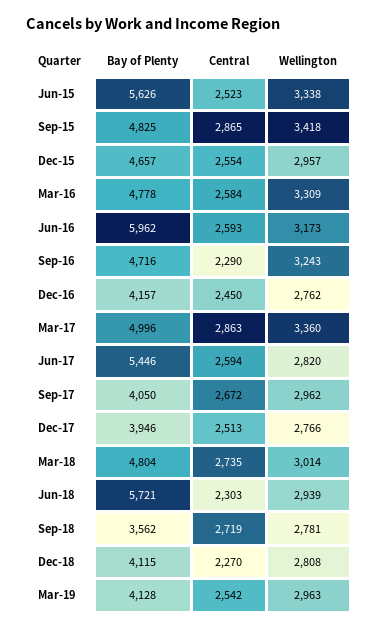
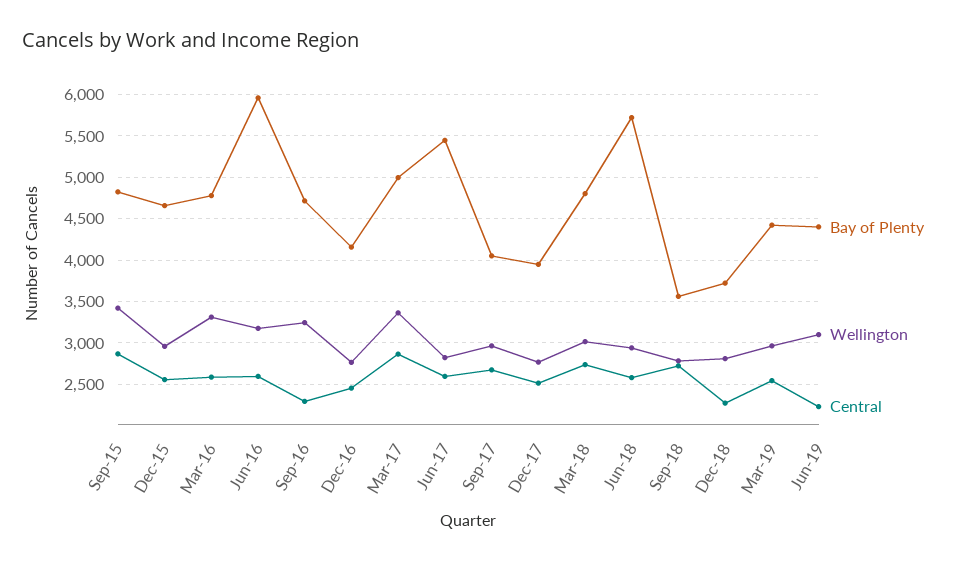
Bay of Plenty, Jun-15: 5626 -> none
Central, Jun-15: 2523 -> none
Wellington, Jun-15: 3338 -> none
Central, Jun-18: 2303 -> 2600
Bay of Plenty, Dec-18: 4115 -> 3700
Bay of Plenty, Mar-19: 4128 -> 4400
Bay of Plenty, Jun-19: none -> 4400
Wellington, Jun-19: none -> 3100
Central, Jun-19: none -> 2200

